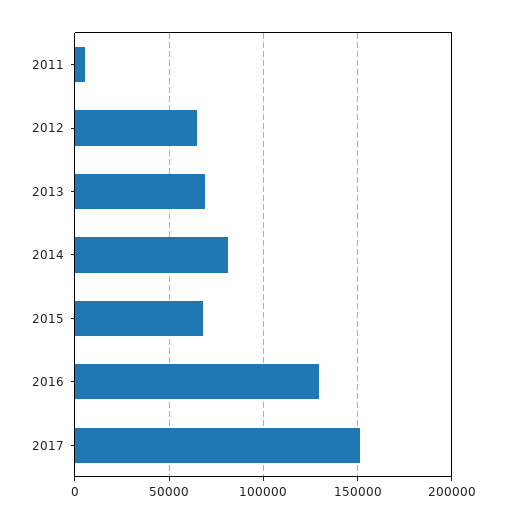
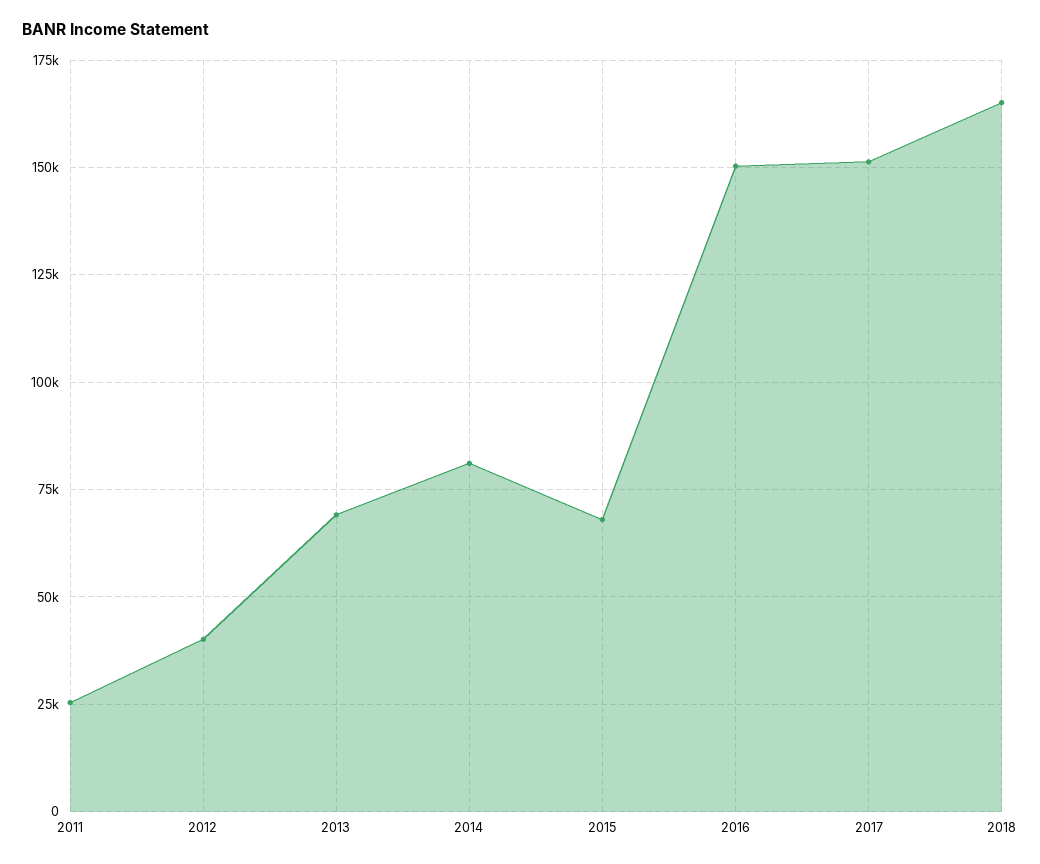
2011: 5000 -> 25000
2012: 65000 -> 40000
2016: 130000 -> 150000
2018: none -> 165000

